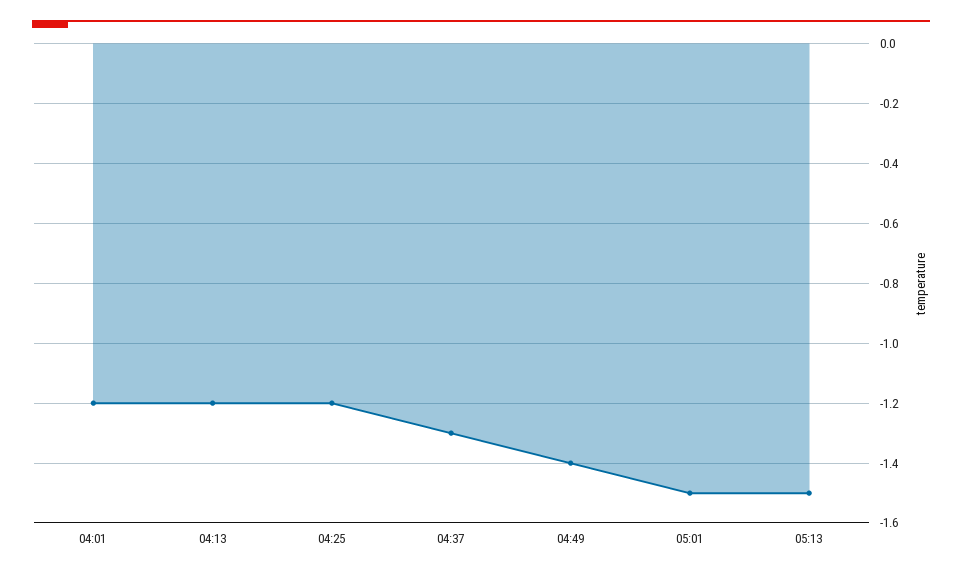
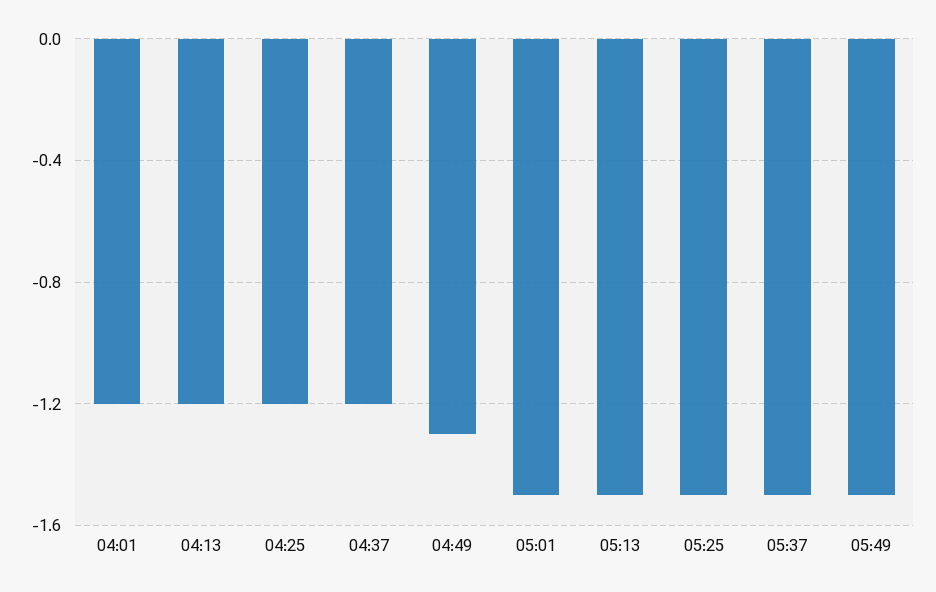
04:37: -1.3 -> -1.2
04:49: -1.4 -> -1.3
05:25: none -> -1.5
05:37: none -> -1.5
05:49: none -> -1.5

